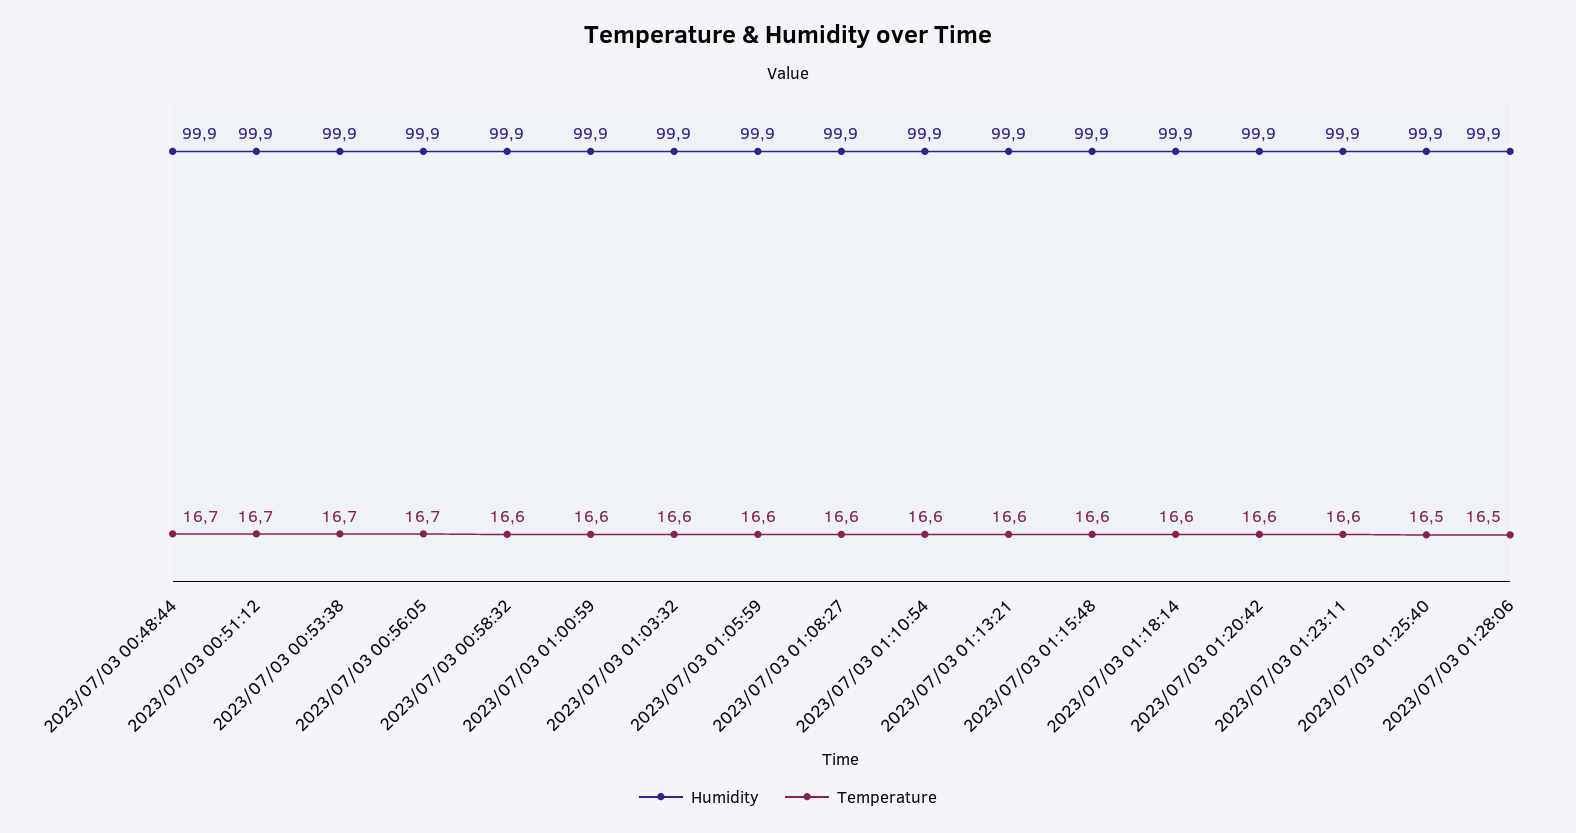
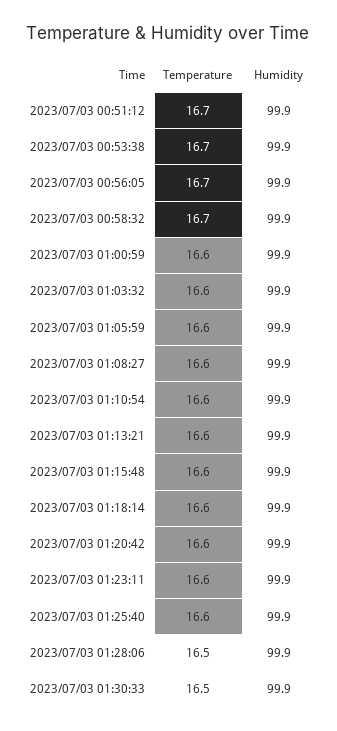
Humidity, 2023/07/03 00:48:44: 99.9 -> none
Temperature, 2023/07/03 00:48:44: 16.7 -> none
Temperature, 2023/07/03 00:58:32: 16.6 -> 16.7
Temperature, 2023/07/03 01:25:40: 16.5 -> 16.6
Temperature, 2023/07/03 01:30:33: none -> 16.5
Humidity, 2023/07/03 01:30:33: none -> 99.9

